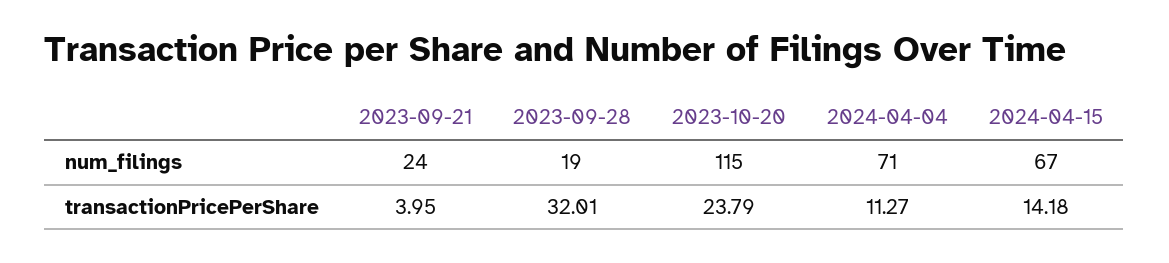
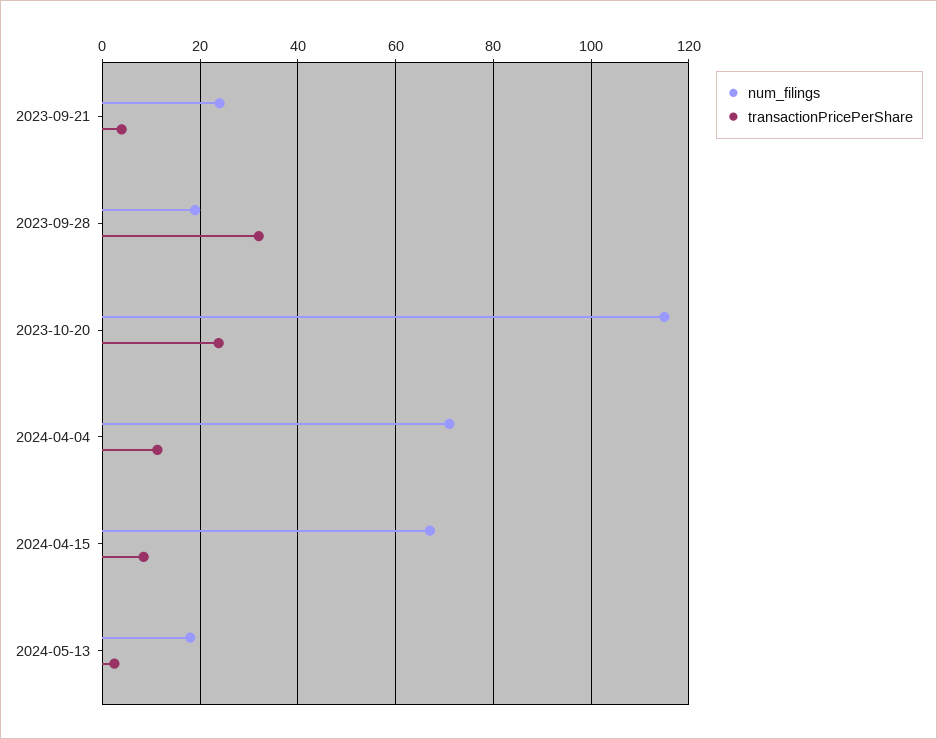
transactionPricePerShare, 2024-04-15: 14.18 -> 8
num_filings, 2024-05-13: none -> 18
transactionPricePerShare, 2024-05-13: none -> 2

